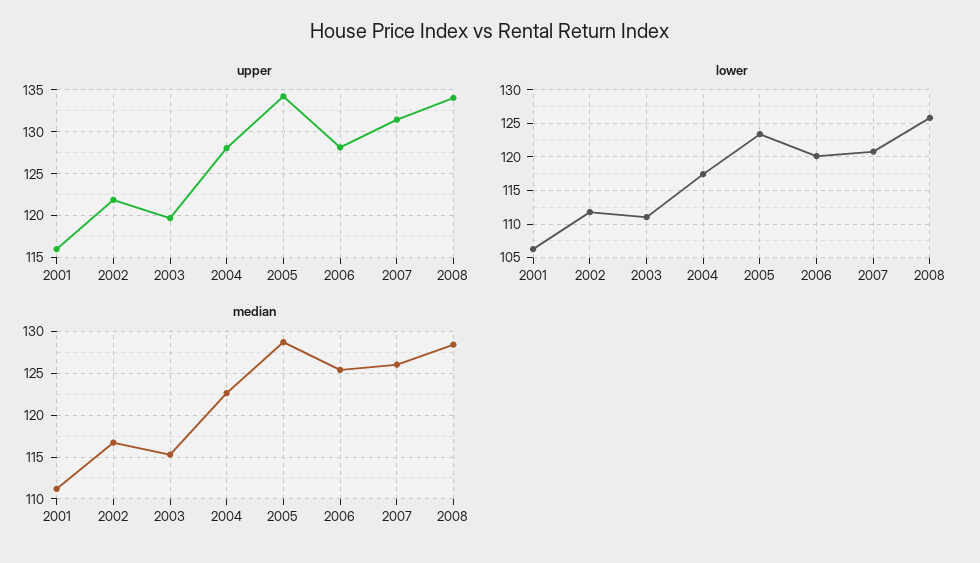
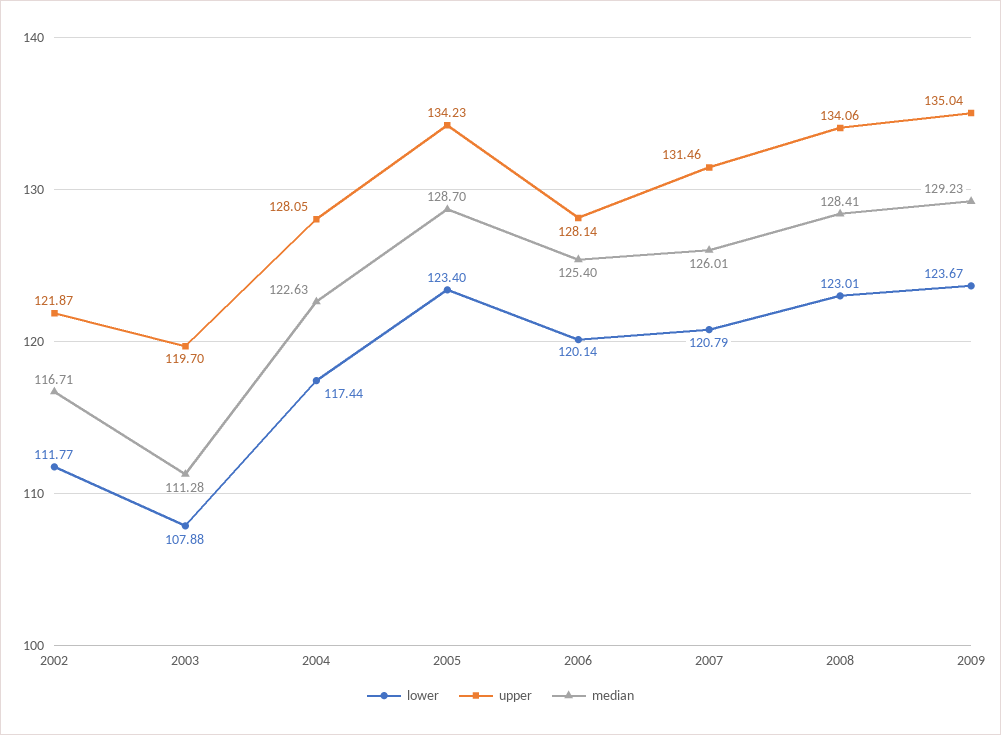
upper, 2001: 116 -> none
lower, 2001: 106 -> none
lower, 2003: 111 -> 107.88
lower, 2008: 126 -> 123.01
median, 2001: 111 -> none
median, 2003: 115 -> 111.28
lower, 2009: none -> 123.67
upper, 2009: none -> 135.04
median, 2009: none -> 129.23

